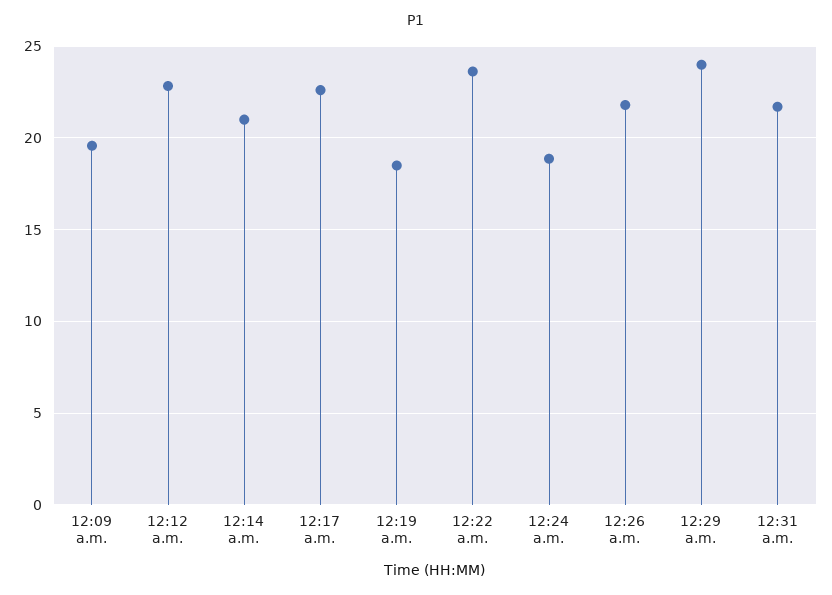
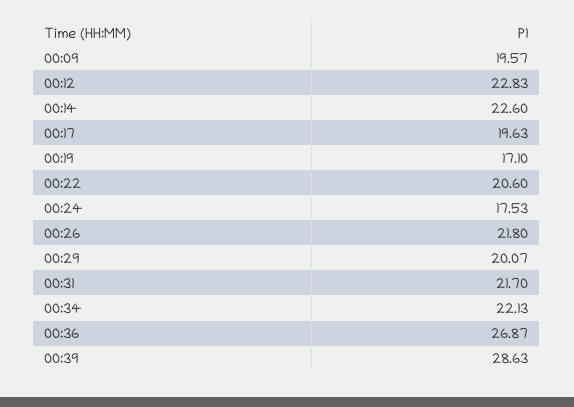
12:14 a.m.: 21 -> 22.6
12:17 a.m.: 22.5 -> 19.63
12:19 a.m.: 18.5 -> 17.1
12:22 a.m.: 23.5 -> 20.6
12:24 a.m.: 19 -> 17.53
12:29 a.m.: 24 -> 20.07
00:34: none -> 22.13
00:36: none -> 26.87
00:39: none -> 28.63

